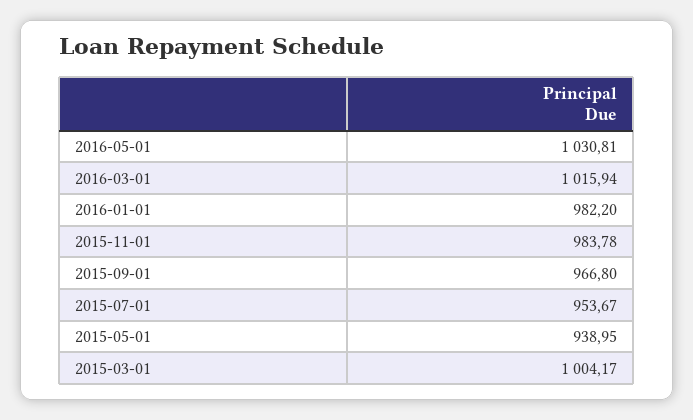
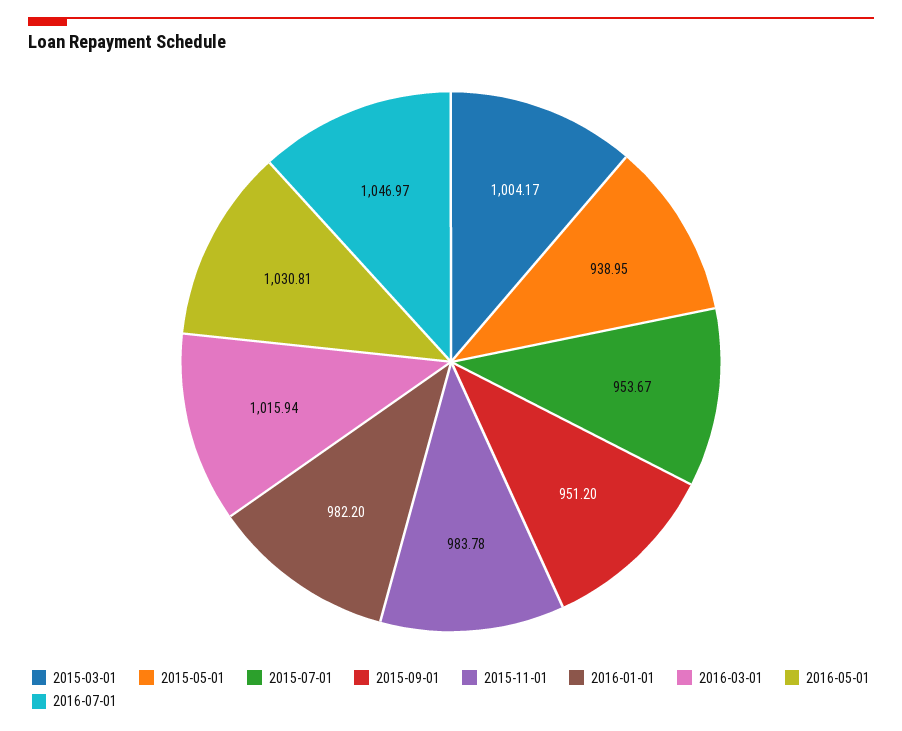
2015-09-01: 966.8 -> 951.2
2016-07-01: none -> 1046.97

